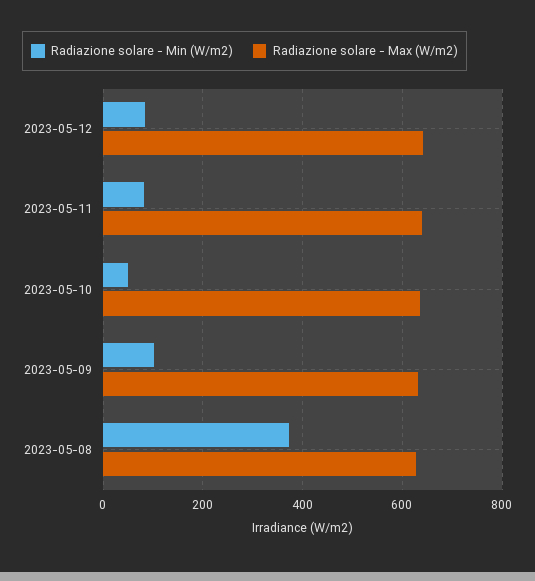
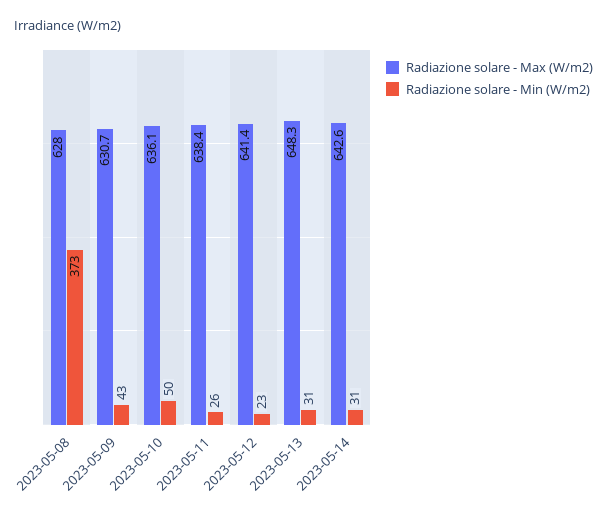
Radiazione solare - Min (W/m2), 2023-05-12: 80 -> 23
Radiazione solare - Min (W/m2), 2023-05-11: 80 -> 26
Radiazione solare - Min (W/m2), 2023-05-09: 100 -> 43
Radiazione solare - Max (W/m2), 2023-05-13: none -> 648.3
Radiazione solare - Min (W/m2), 2023-05-13: none -> 31
Radiazione solare - Max (W/m2), 2023-05-14: none -> 642.6
Radiazione solare - Min (W/m2), 2023-05-14: none -> 31

